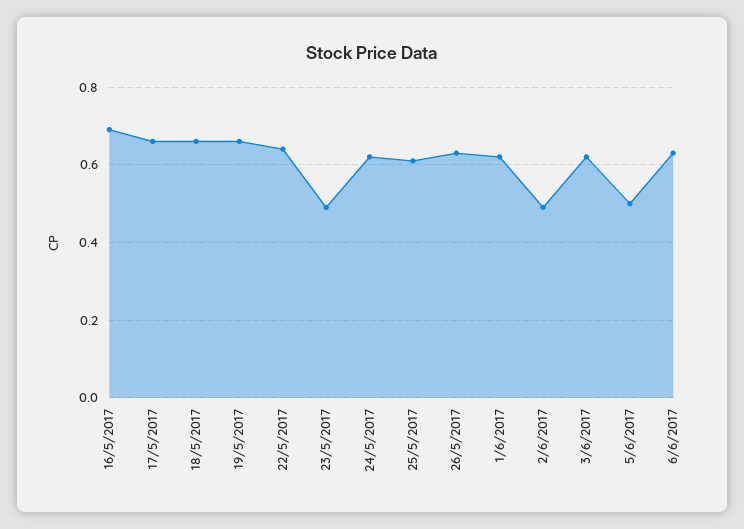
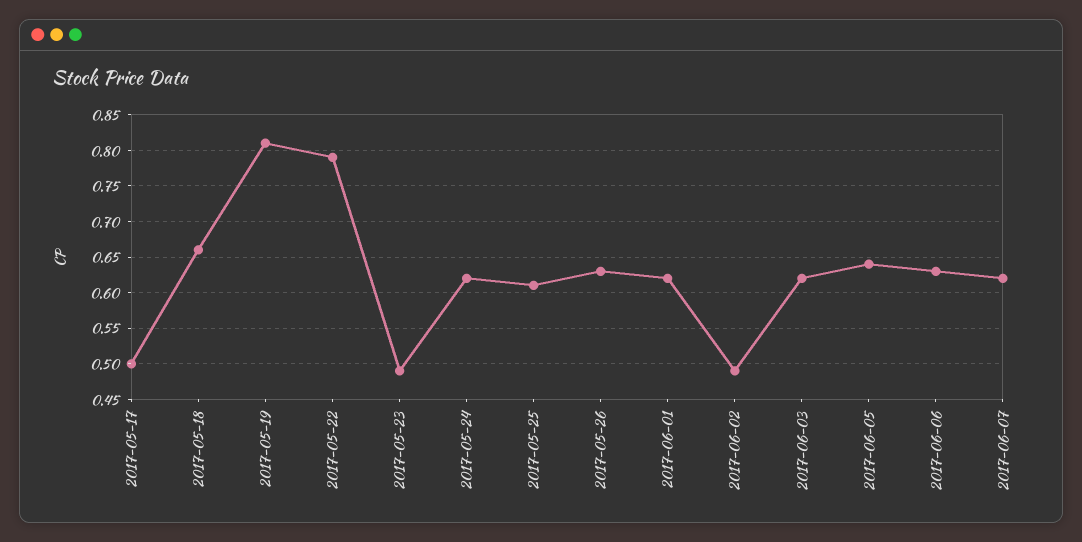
16/5/2017: 0.7 -> none
17/5/2017: 0.65 -> 0.5
19/5/2017: 0.65 -> 0.81
22/5/2017: 0.65 -> 0.79
5/6/2017: 0.5 -> 0.64
2017-06-07: none -> 0.62

